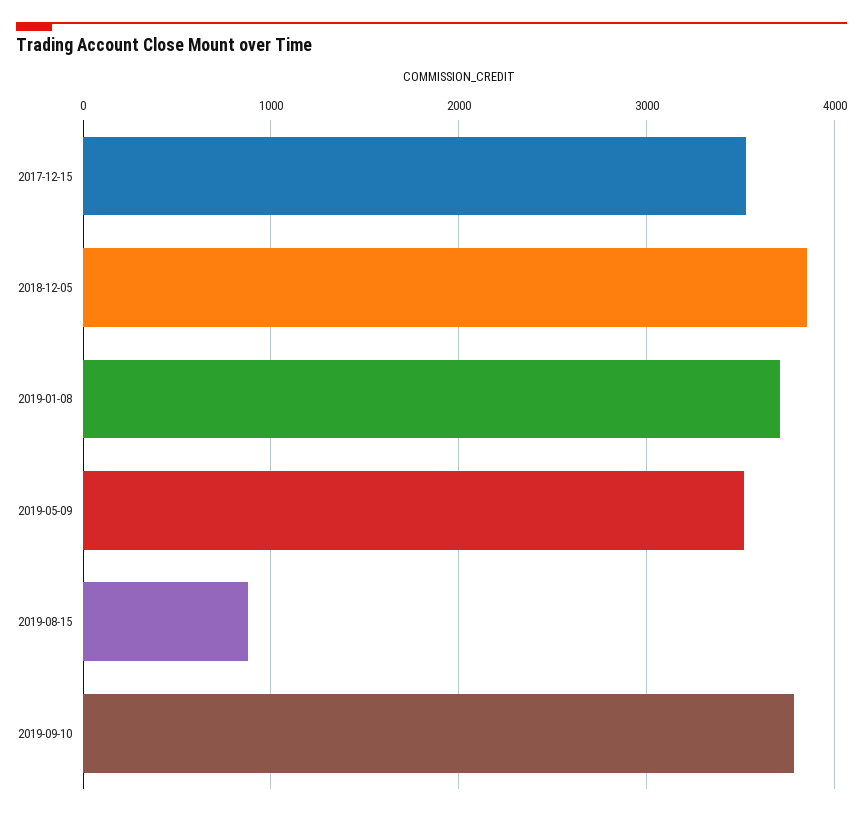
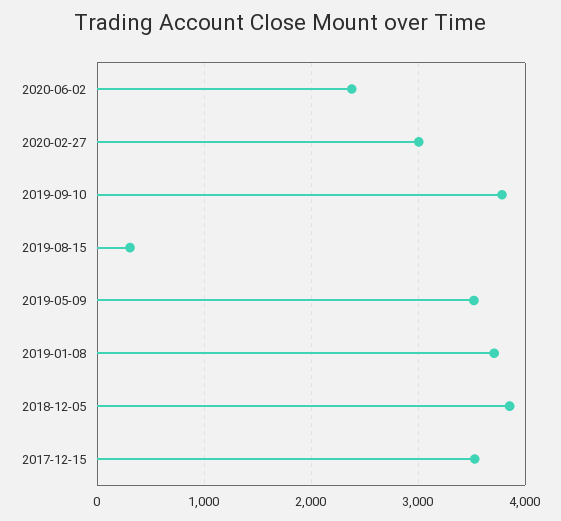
2019-08-15: 900 -> 300
2020-06-02: none -> 2400
2020-02-27: none -> 3000

